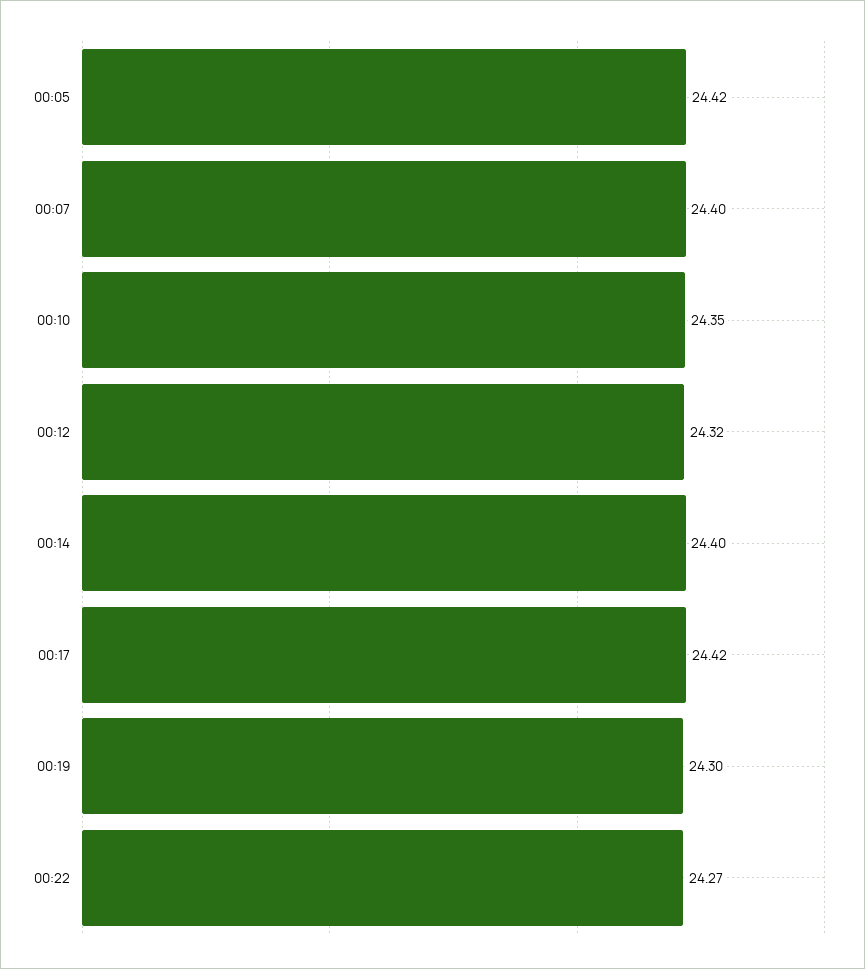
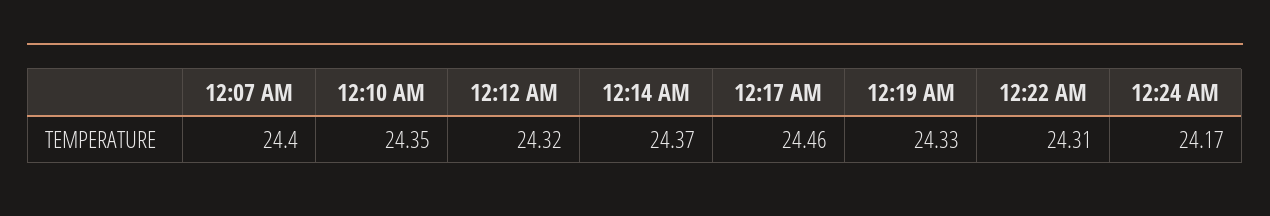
00:05: 24.42 -> none
00:14: 24.4 -> 24.37
00:17: 24.42 -> 24.46
00:19: 24.3 -> 24.33
00:22: 24.27 -> 24.31
12:24 AM: none -> 24.17

